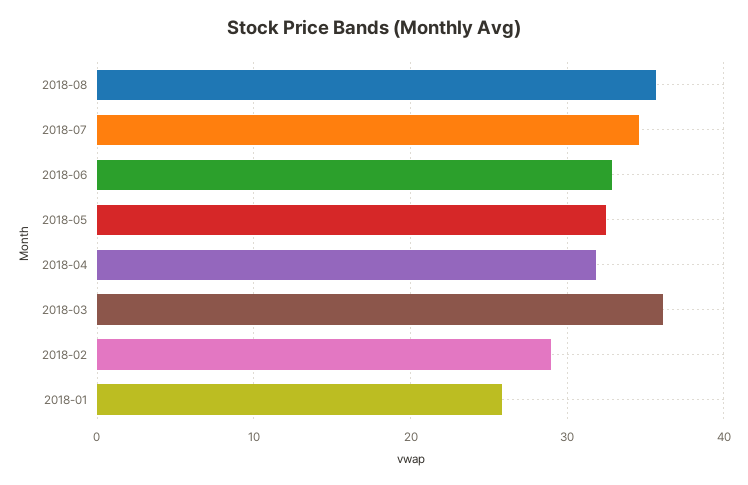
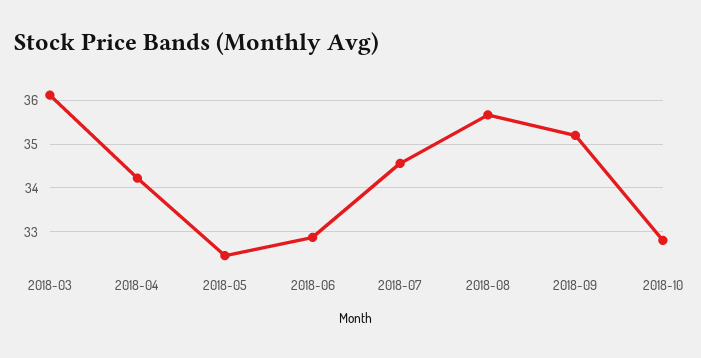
2018-04: 32 -> 34.2
2018-02: 29 -> none
2018-01: 26 -> none
2018-09: none -> 35.2
2018-10: none -> 32.8

